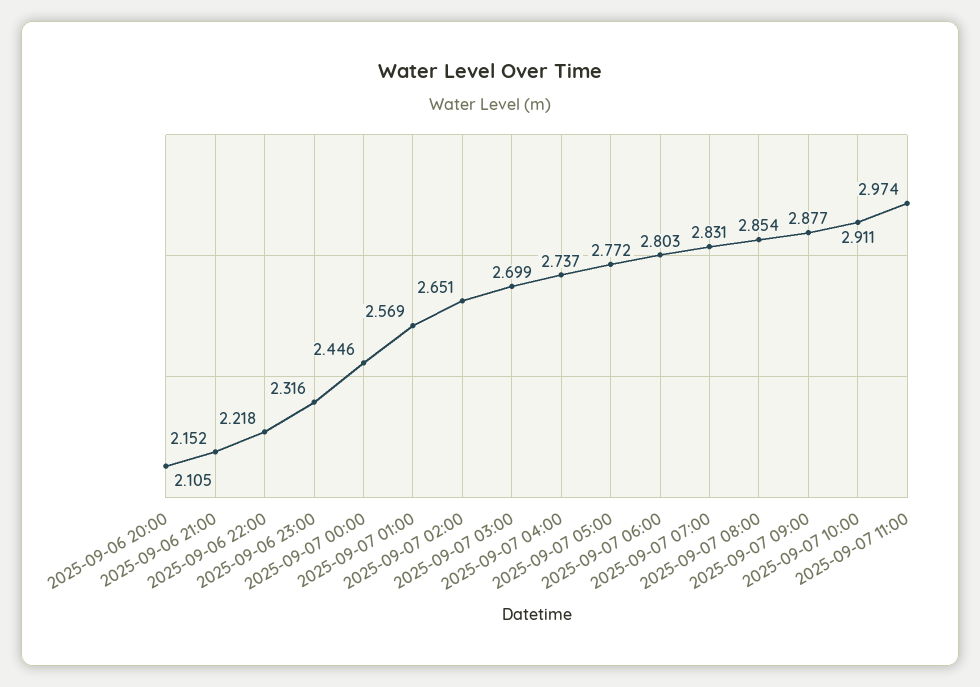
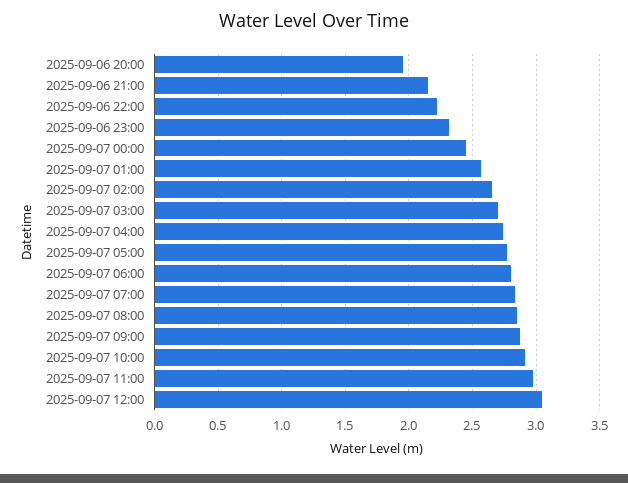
2025-09-06 20:00: 2.105 -> 1.95
2025-09-07 12:00: none -> 3.05

